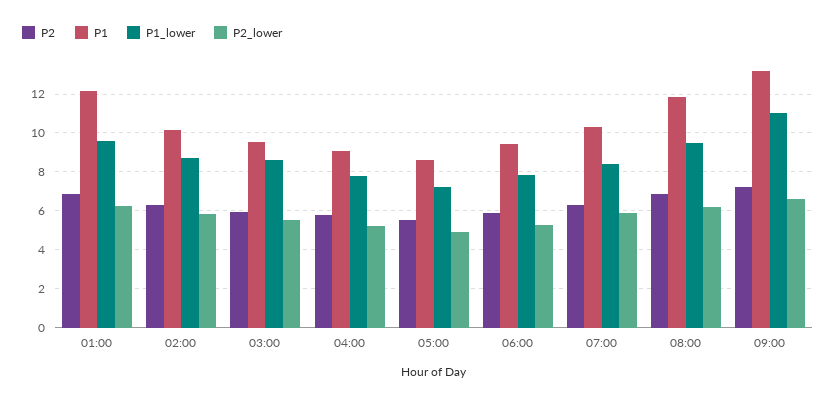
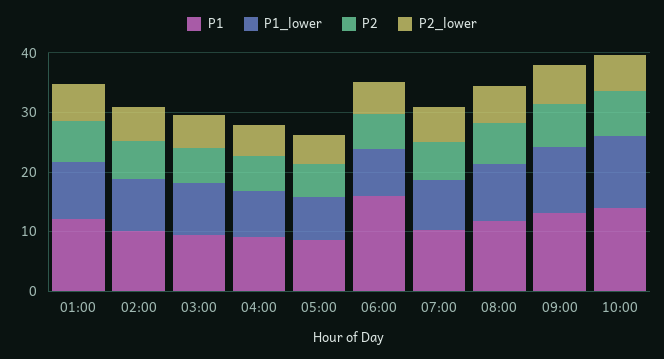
P1, 06:00: 9.5 -> 16
P1, 10:00: none -> 14
P1_lower, 10:00: none -> 12
P2, 10:00: none -> 8
P2_lower, 10:00: none -> 6

